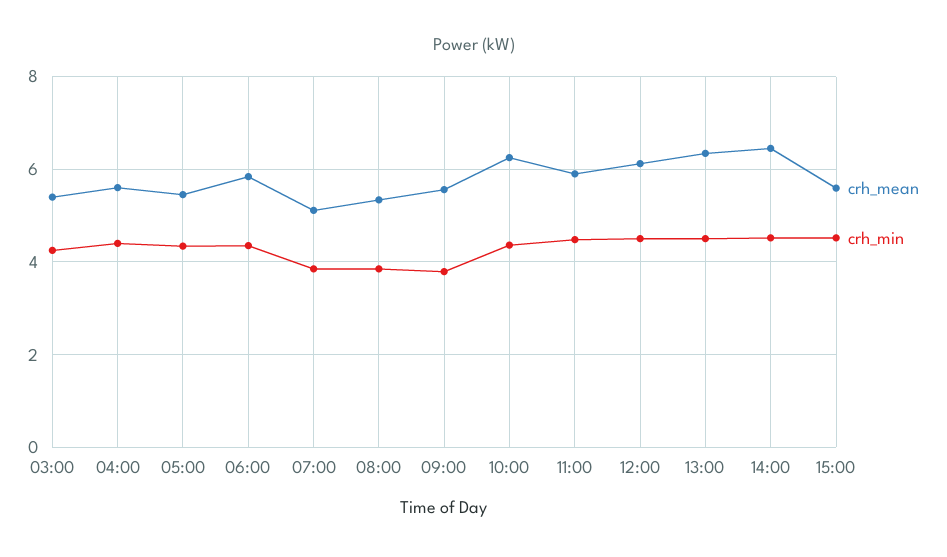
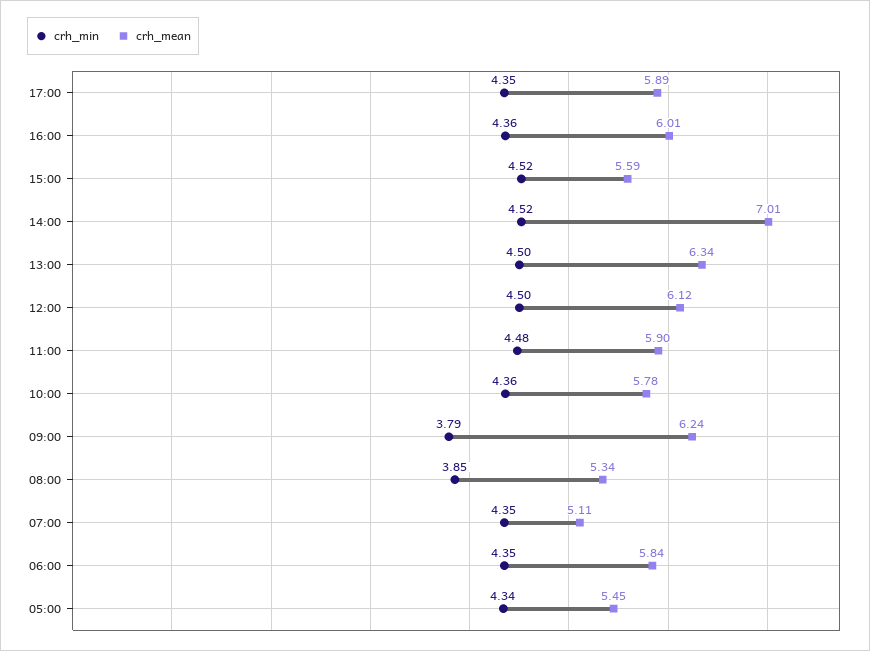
crh_mean, 03:00: 5.4 -> none
crh_min, 03:00: 4.2 -> none
crh_mean, 04:00: 5.6 -> none
crh_min, 04:00: 4.4 -> none
crh_min, 07:00: 3.8 -> 4.35
crh_mean, 09:00: 5.6 -> 6.24
crh_mean, 10:00: 6.2 -> 5.78
crh_mean, 14:00: 6.4 -> 7.01
crh_min, 17:00: none -> 4.35
crh_mean, 17:00: none -> 5.89
crh_min, 16:00: none -> 4.36
crh_mean, 16:00: none -> 6.01

